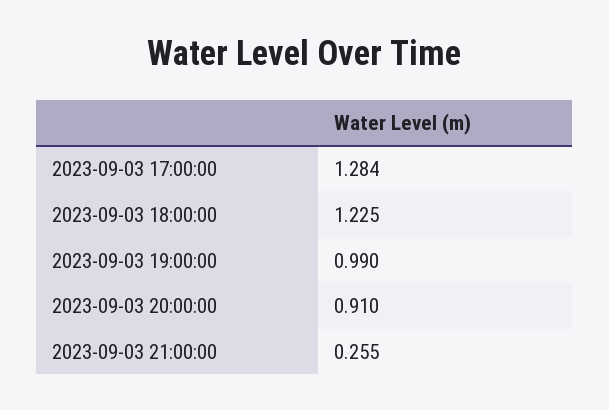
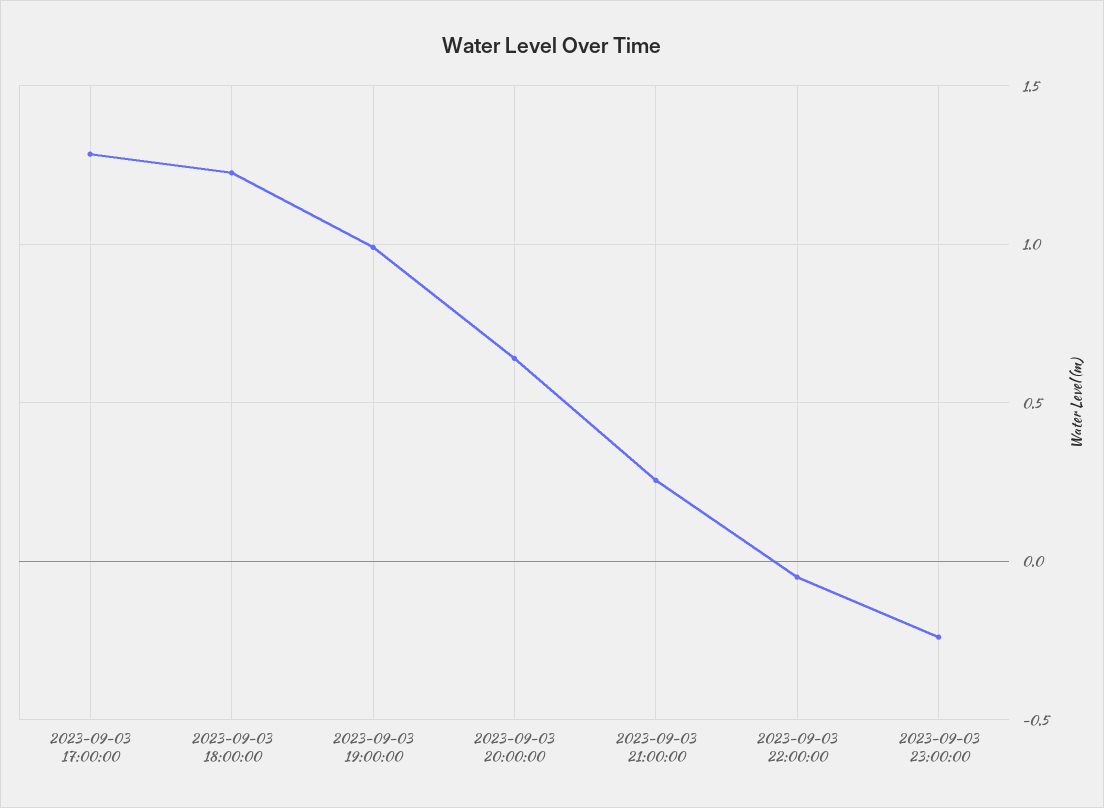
2023-09-03 20:00:00: 0.91 -> 0.65
2023-09-03 22:00:00: none -> -0.05
2023-09-03 23:00:00: none -> -0.25

